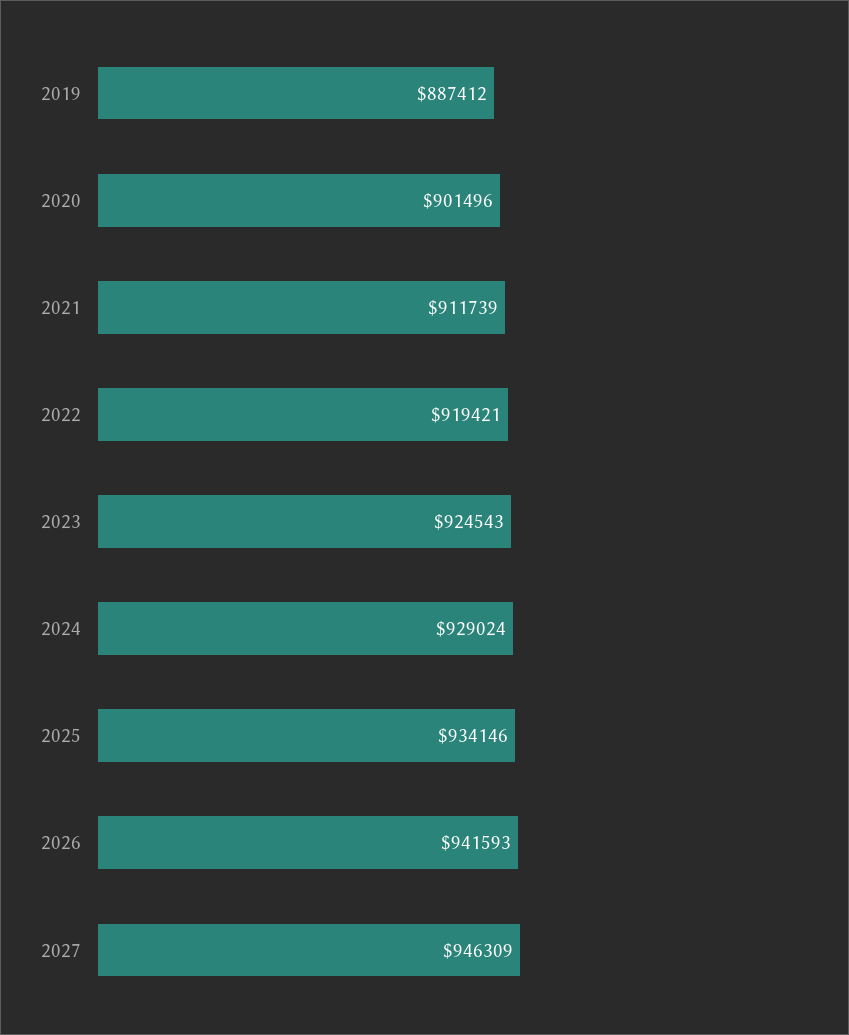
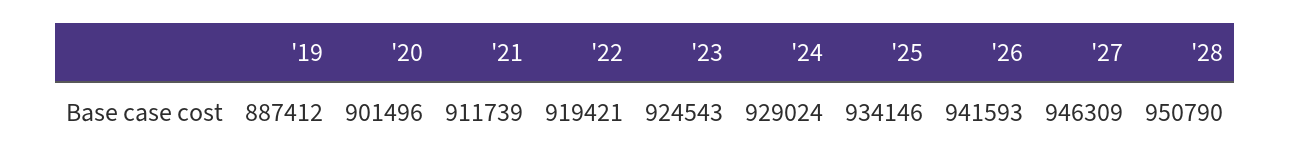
'28: none -> 950790

